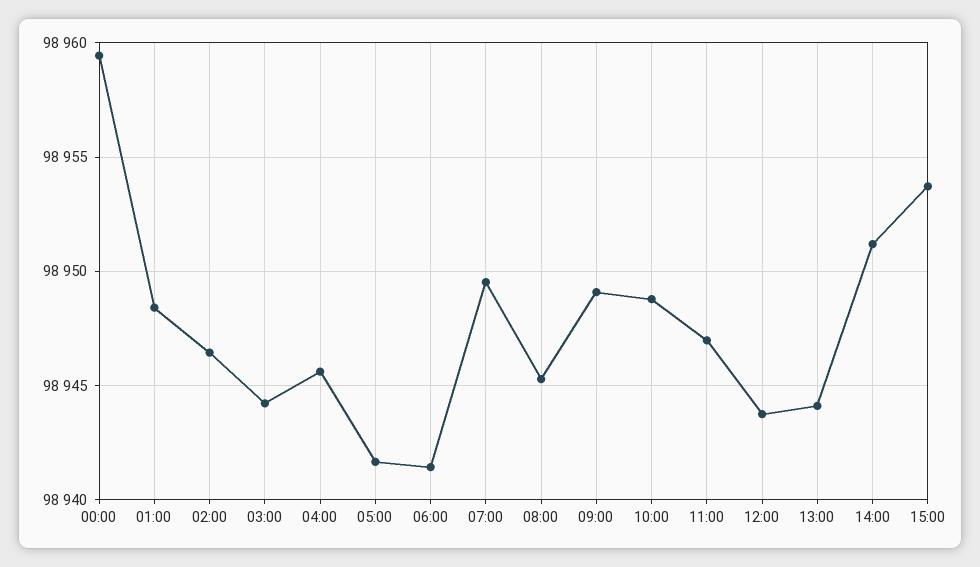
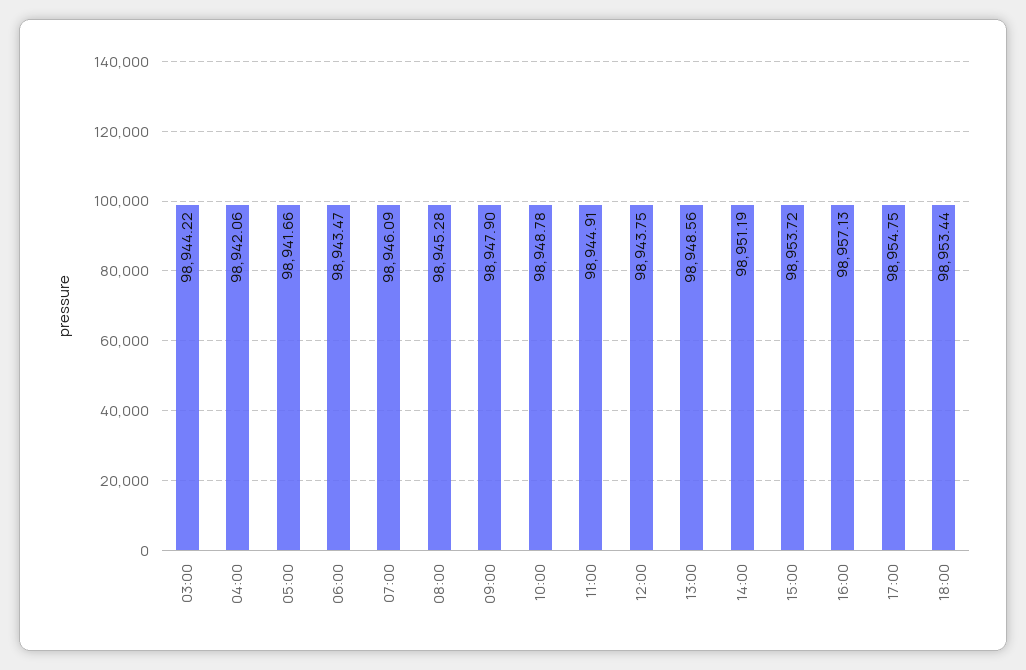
00:00: 98959.5 -> none
01:00: 98948.5 -> none
02:00: 98946.5 -> none
04:00: 98945.5 -> 98942.06
06:00: 98941.5 -> 98943.47
07:00: 98949.5 -> 98946.09
09:00: 98949 -> 98947.9
11:00: 98947 -> 98944.91
13:00: 98944 -> 98948.56
16:00: none -> 98957.13
17:00: none -> 98954.75
18:00: none -> 98953.44

